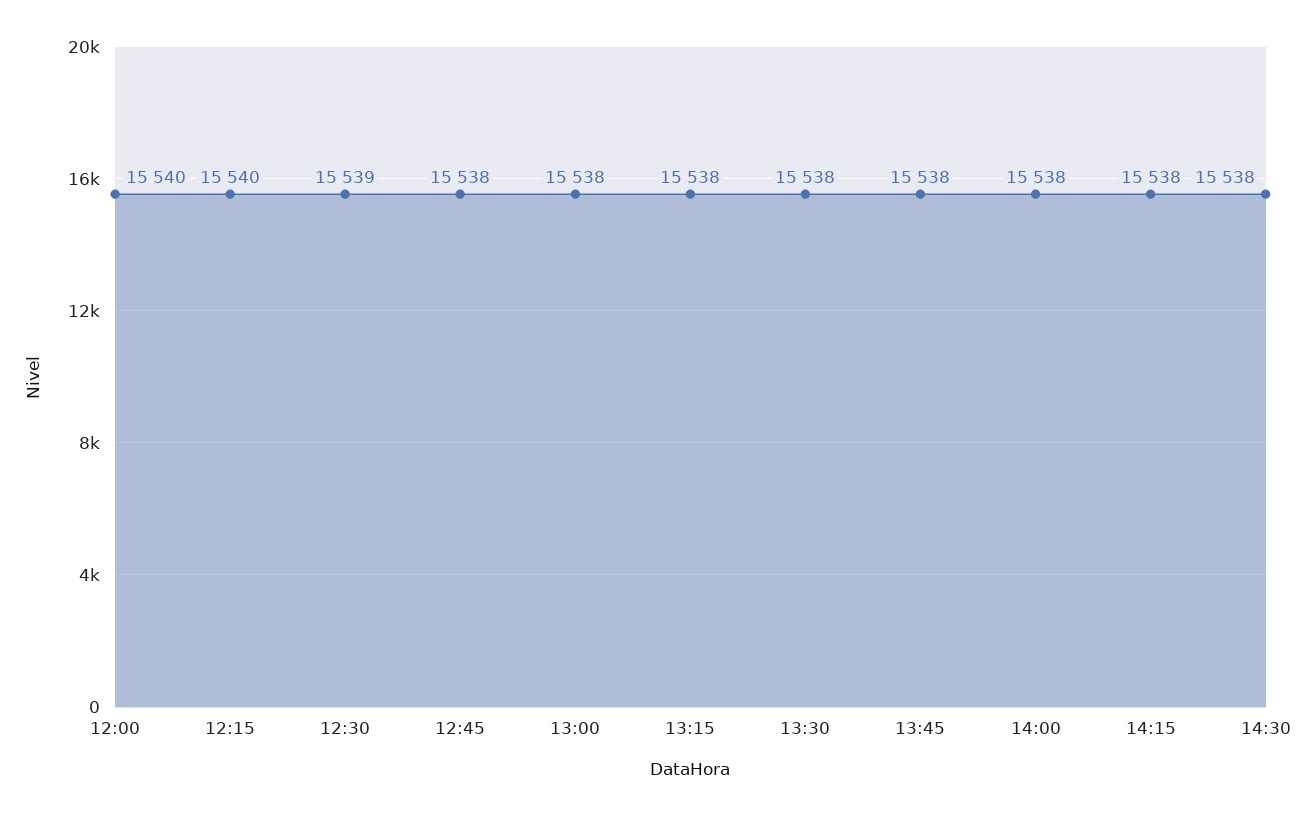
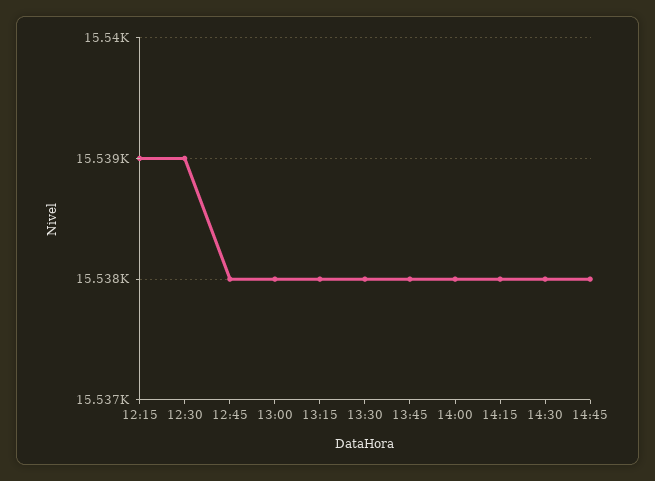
12:00: 15540 -> none
12:15: 15540 -> 15539
14:45: none -> 15538

